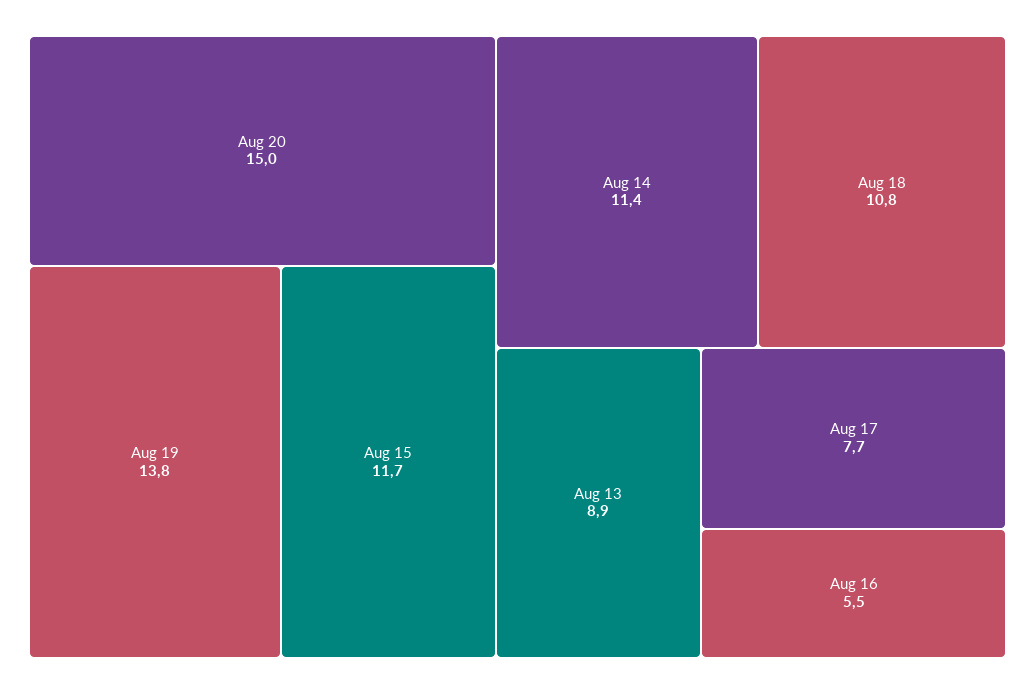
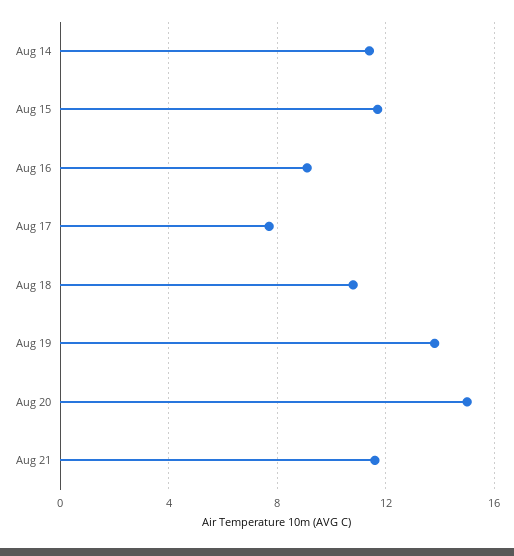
Aug 13: 8.9 -> none
Aug 16: 5.5 -> 9
Aug 21: none -> 11.5

